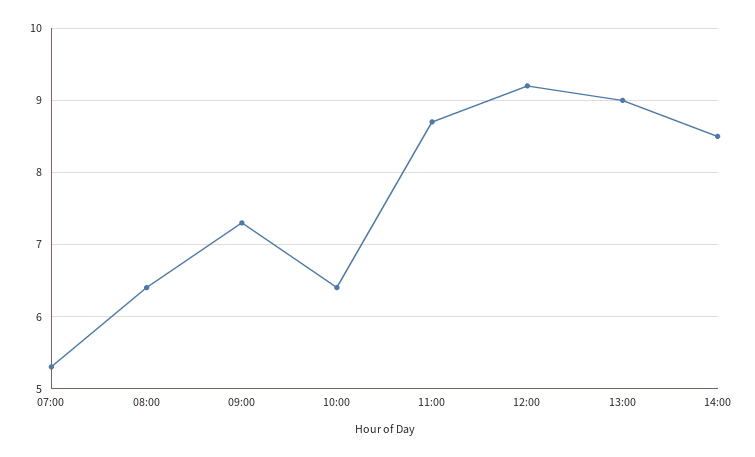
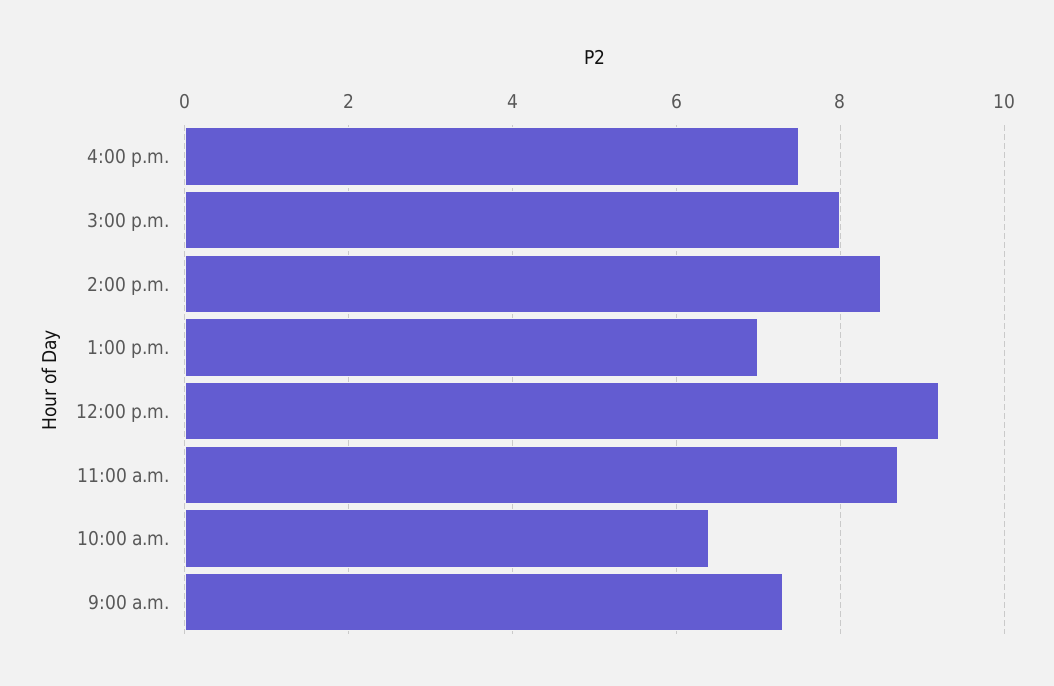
07:00: 5.3 -> none
08:00: 6.4 -> none
13:00: 9 -> 7
4:00 p.m.: none -> 7.5
3:00 p.m.: none -> 8

